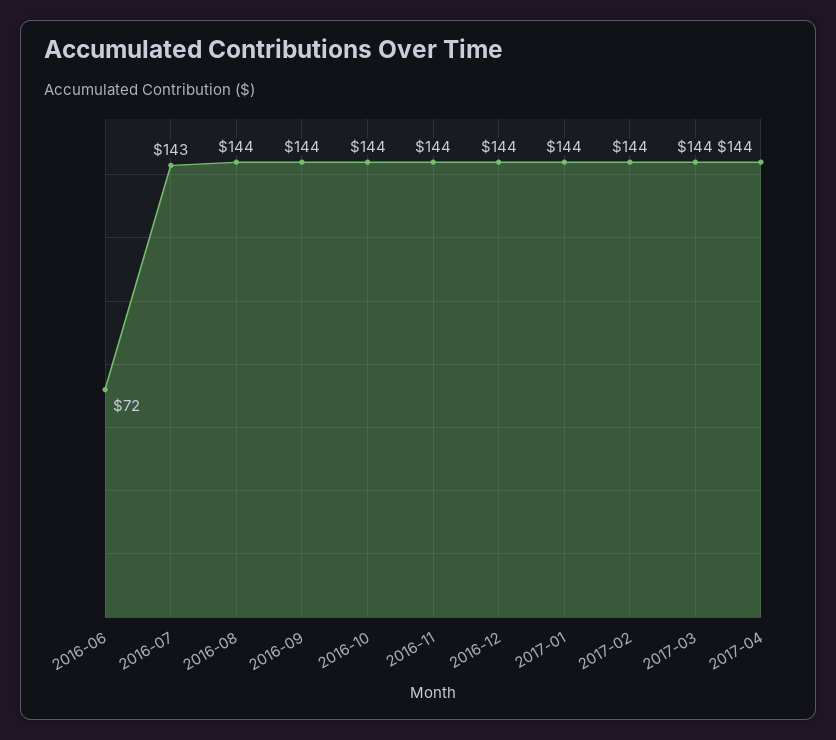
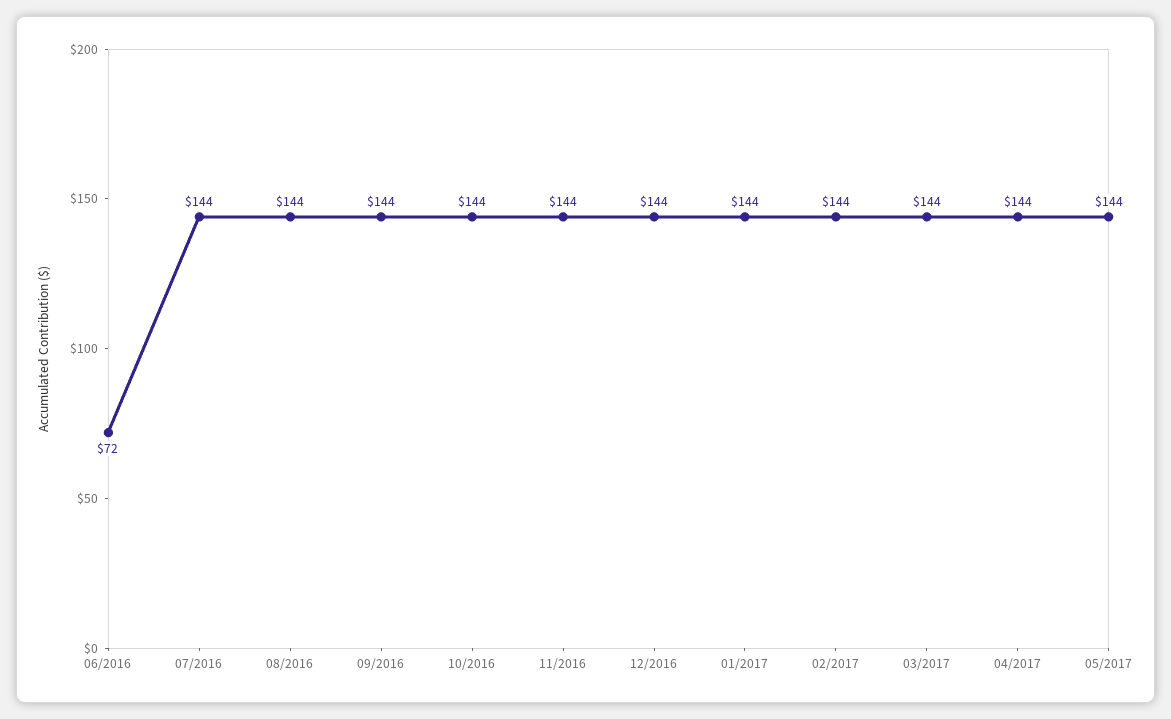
2016-07: 143 -> 144
05/2017: none -> 144

